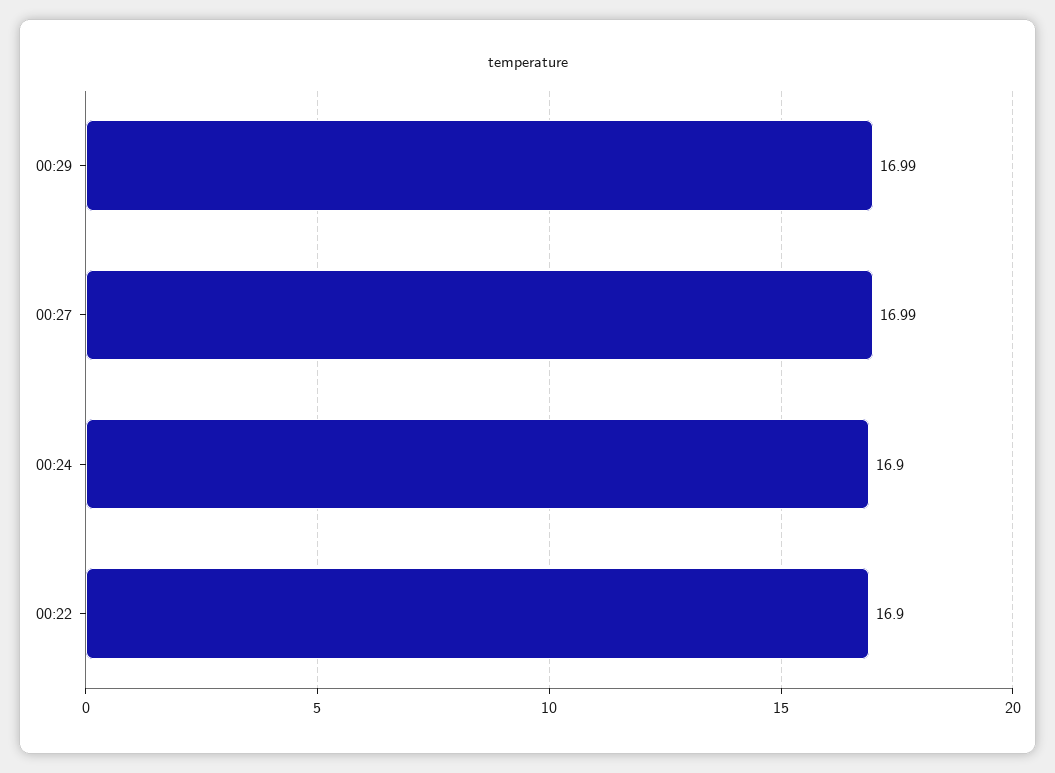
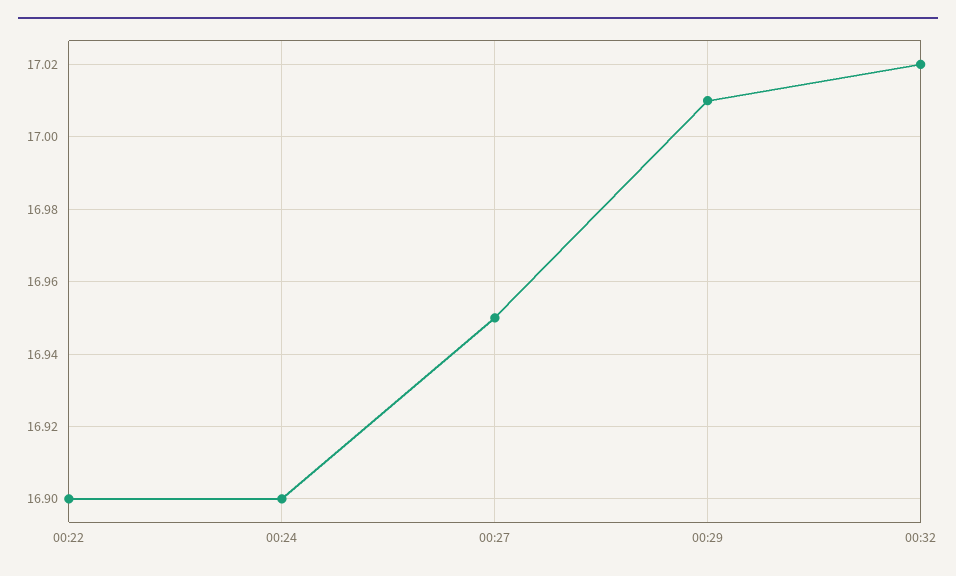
00:29: 16.99 -> 17.01
00:27: 16.99 -> 16.95
00:32: none -> 17.02

